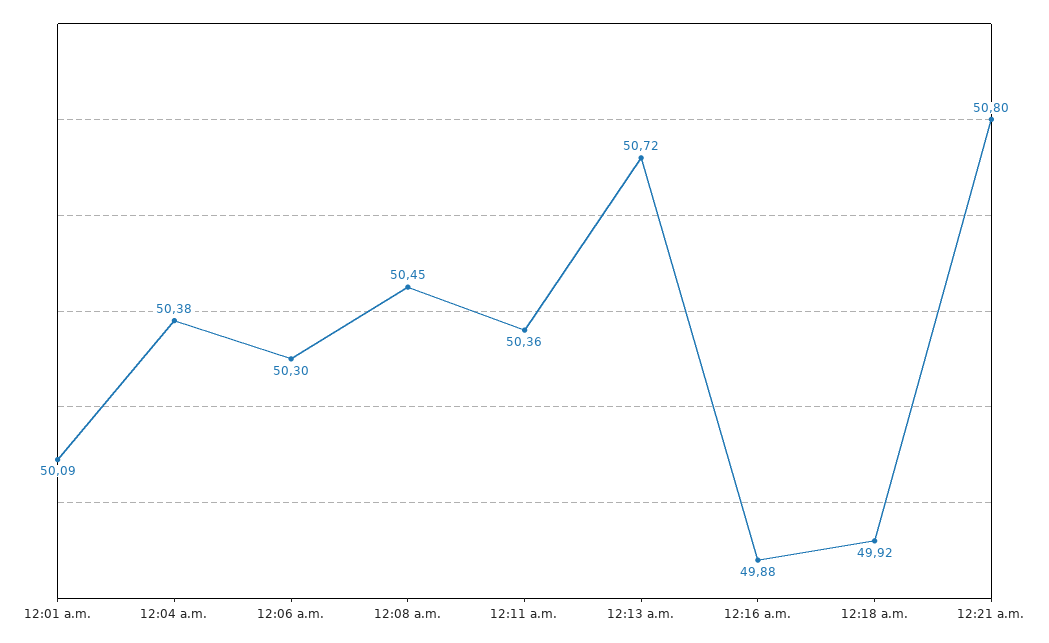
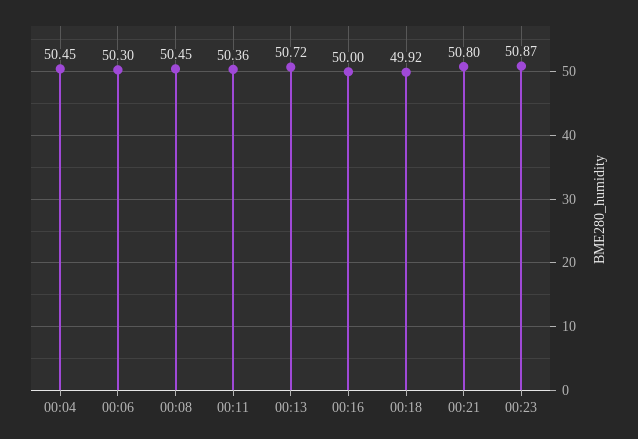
12:01 a.m.: 50.09 -> none
12:04 a.m.: 50.38 -> 50.45
12:16 a.m.: 49.88 -> 50
00:23: none -> 50.87

